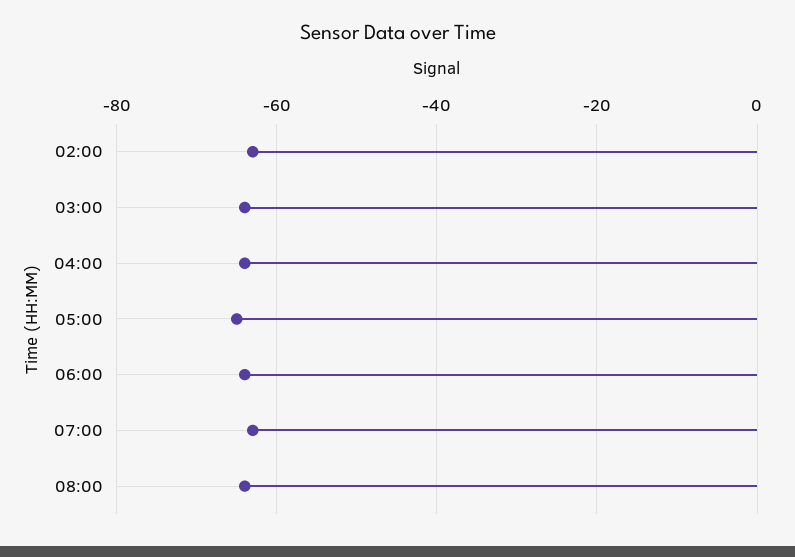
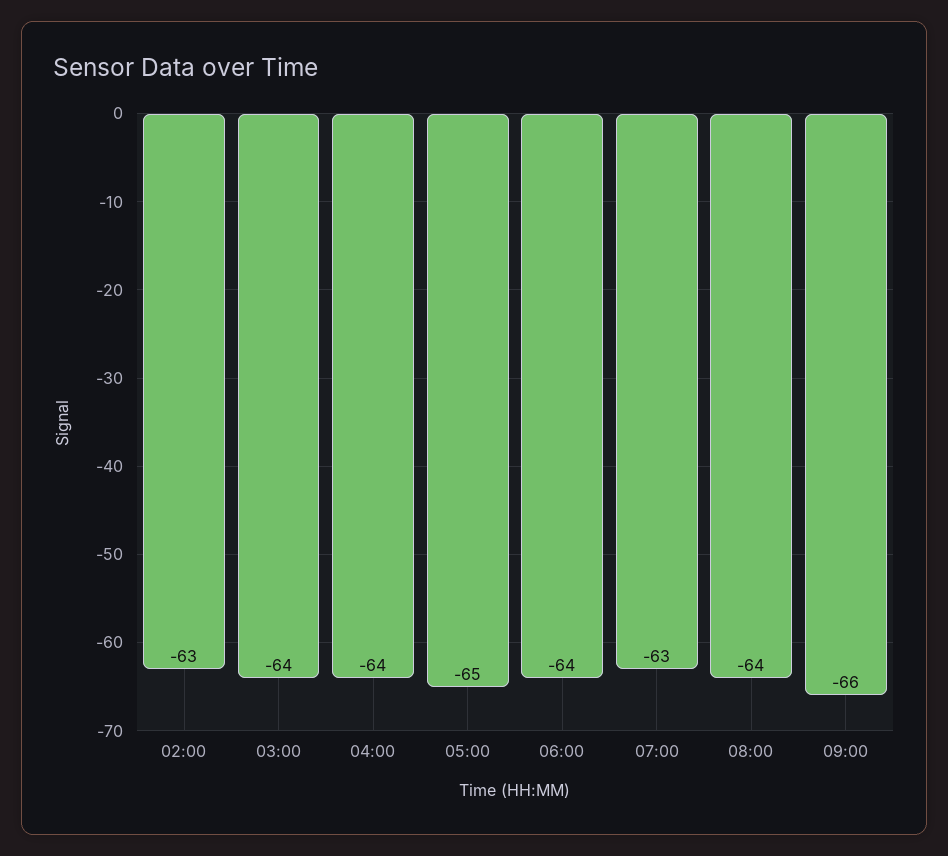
09:00: none -> -66

